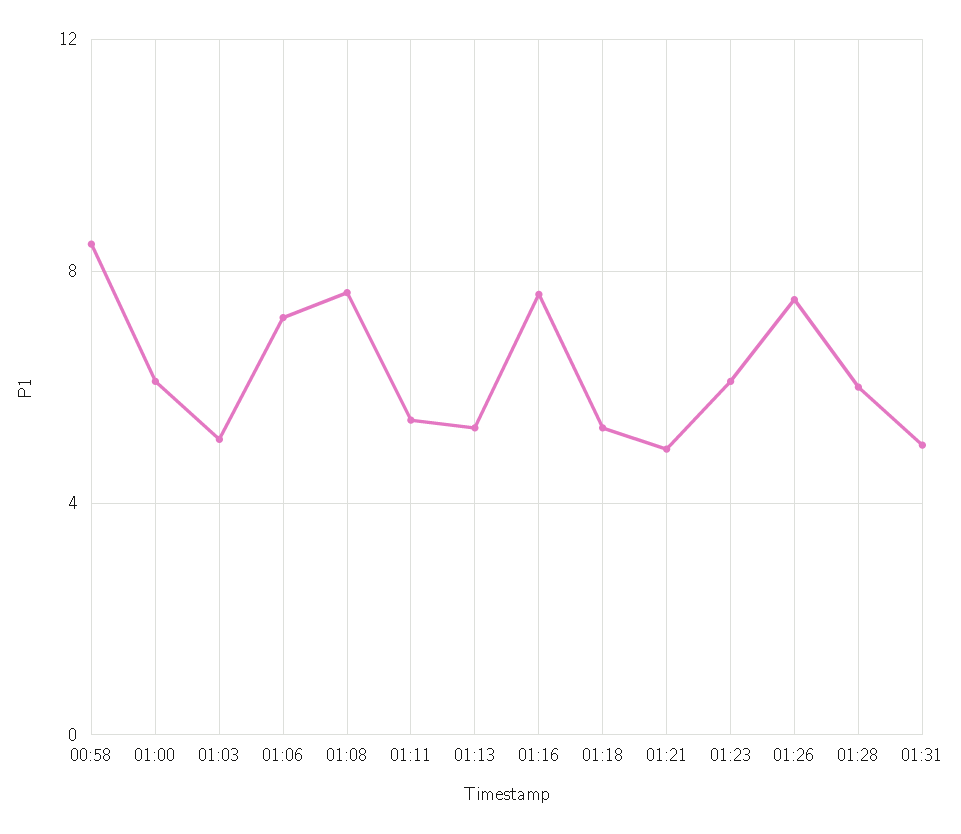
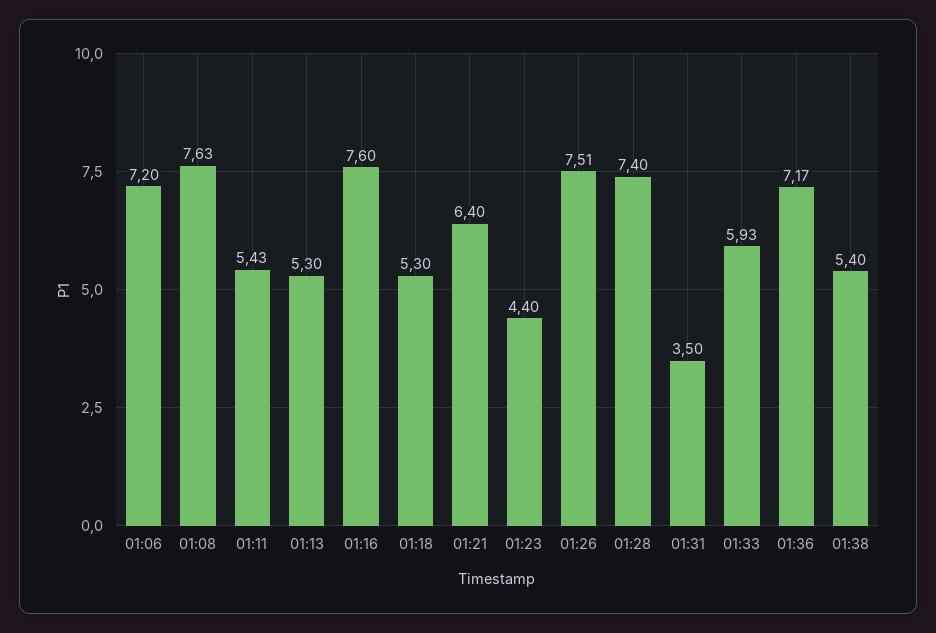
00:58: 8.5 -> none
01:00: 6 -> none
01:03: 5 -> none
01:21: 5 -> 6.4
01:23: 6 -> 4.4
01:28: 6 -> 7.4
01:31: 5 -> 3.5
01:33: none -> 5.93
01:36: none -> 7.17
01:38: none -> 5.4

